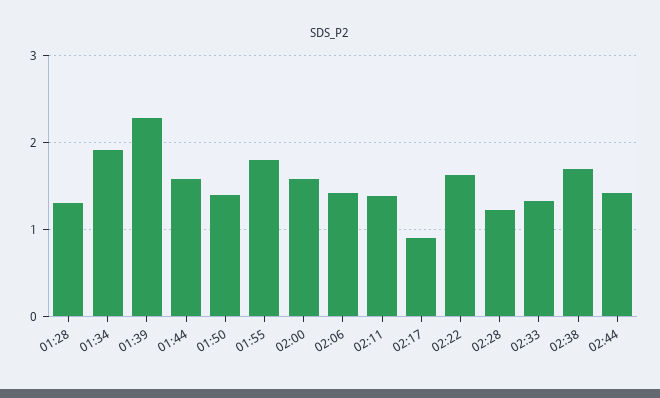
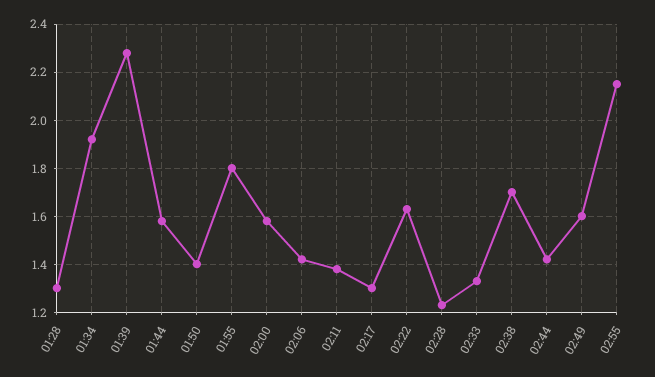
02:17: 0.9 -> 1.3
02:49: none -> 1.6
02:55: none -> 2.15

